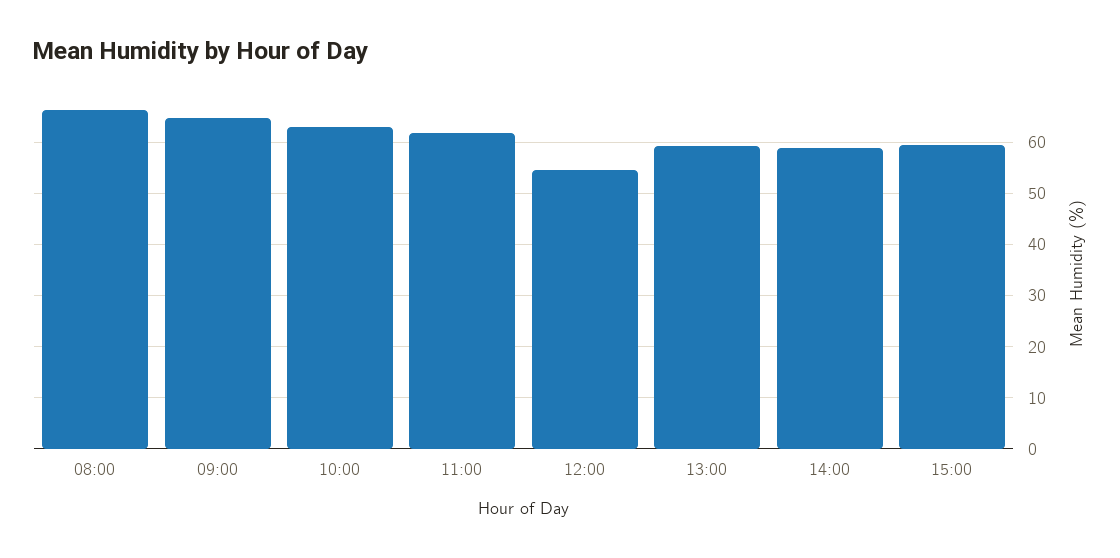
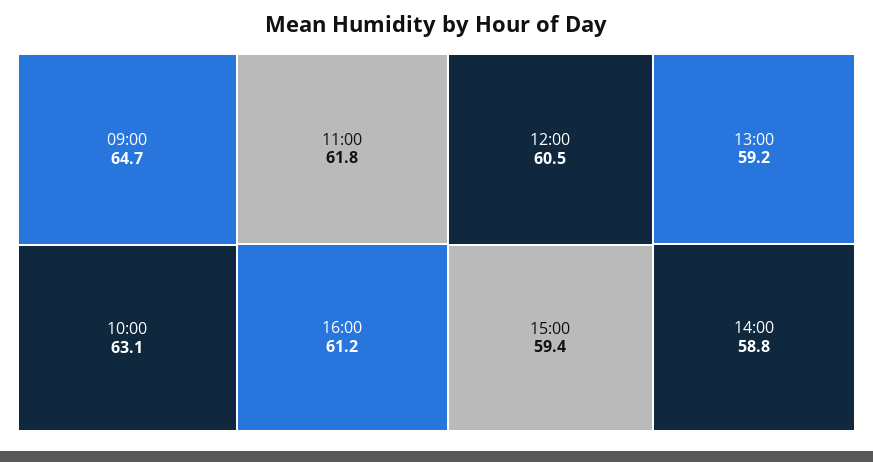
08:00: 66 -> none
12:00: 54 -> 60.5
16:00: none -> 61.2

